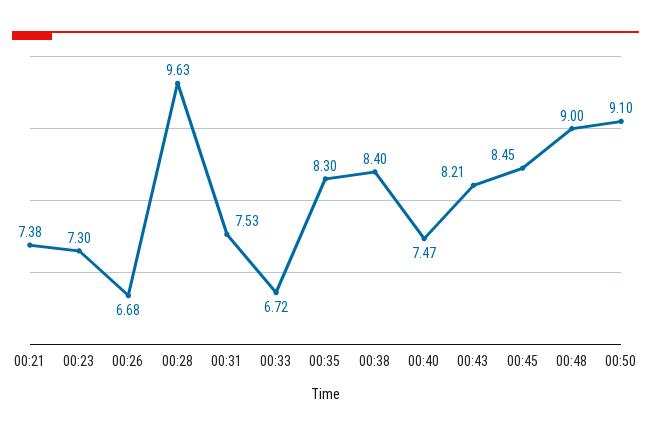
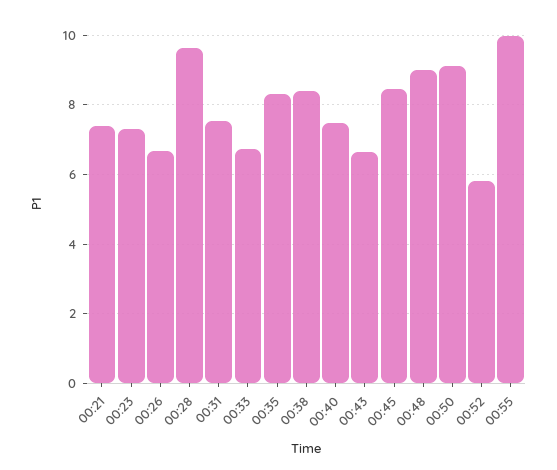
00:43: 8.21 -> 6.6
00:52: none -> 5.8
00:55: none -> 10

